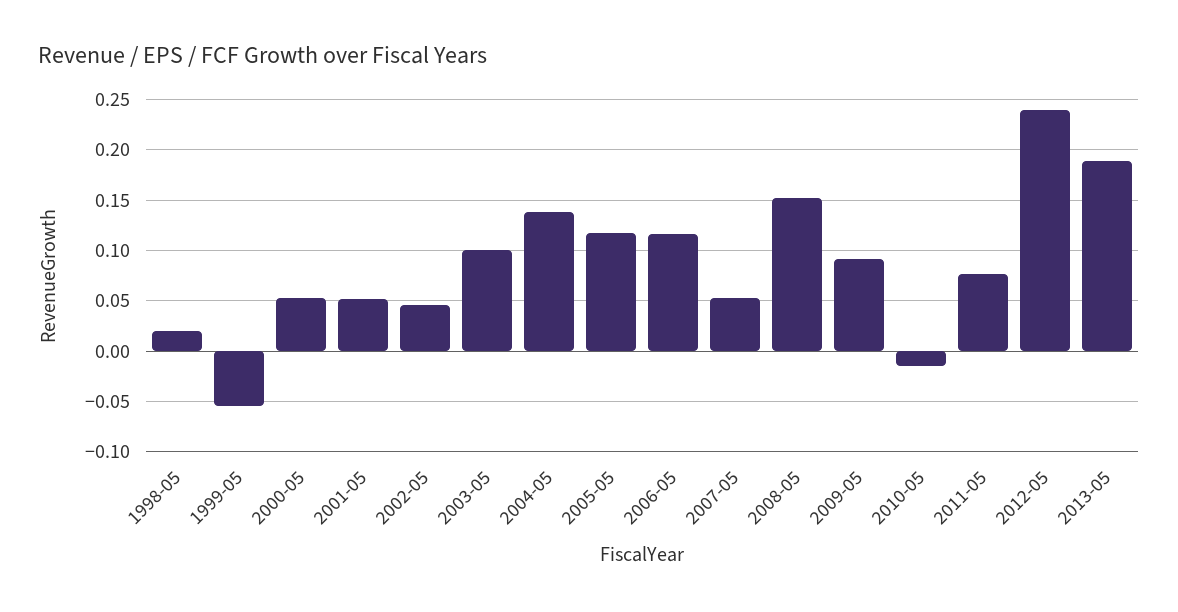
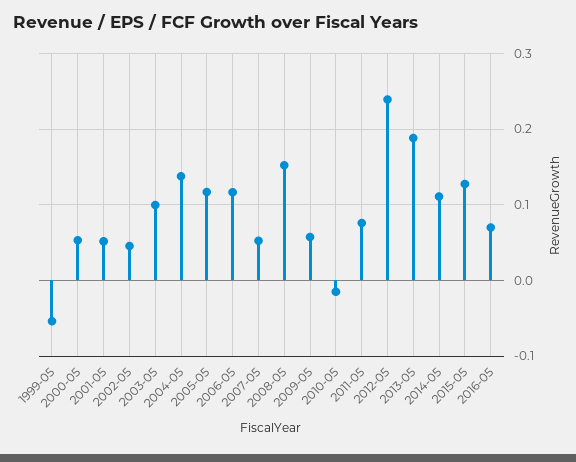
1998-05: 0.02 -> none
2009-05: 0.09 -> 0.06
2014-05: none -> 0.11
2015-05: none -> 0.13
2016-05: none -> 0.07

